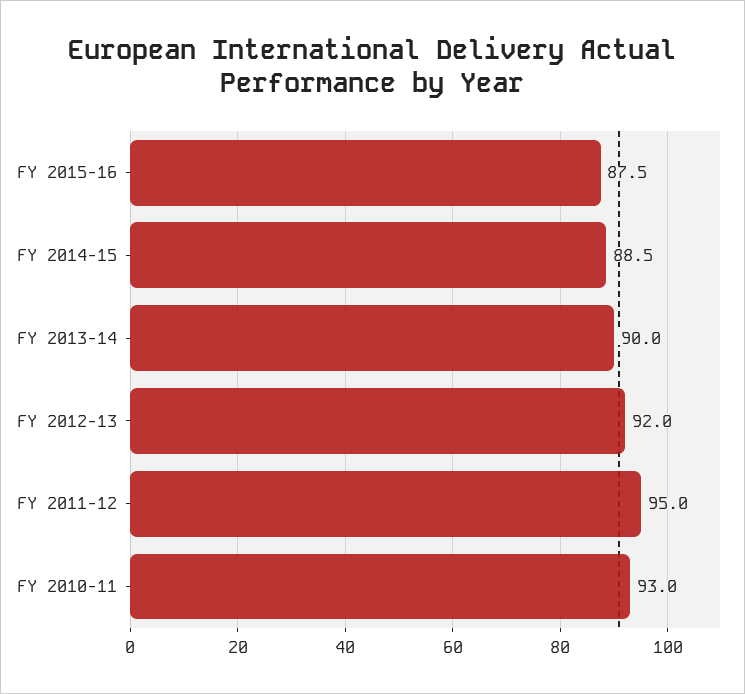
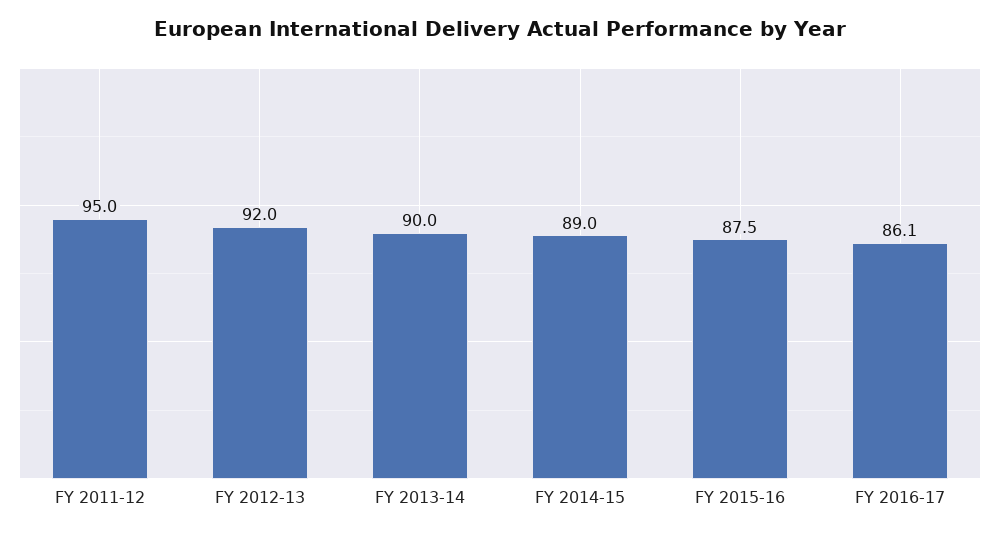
FY 2014-15: 88.5 -> 89
FY 2010-11: 93 -> none
FY 2016-17: none -> 86.1

